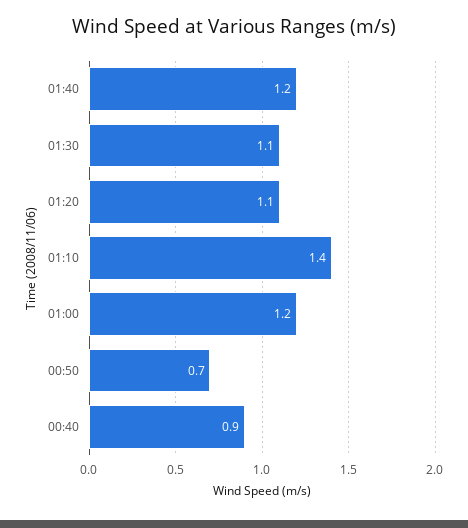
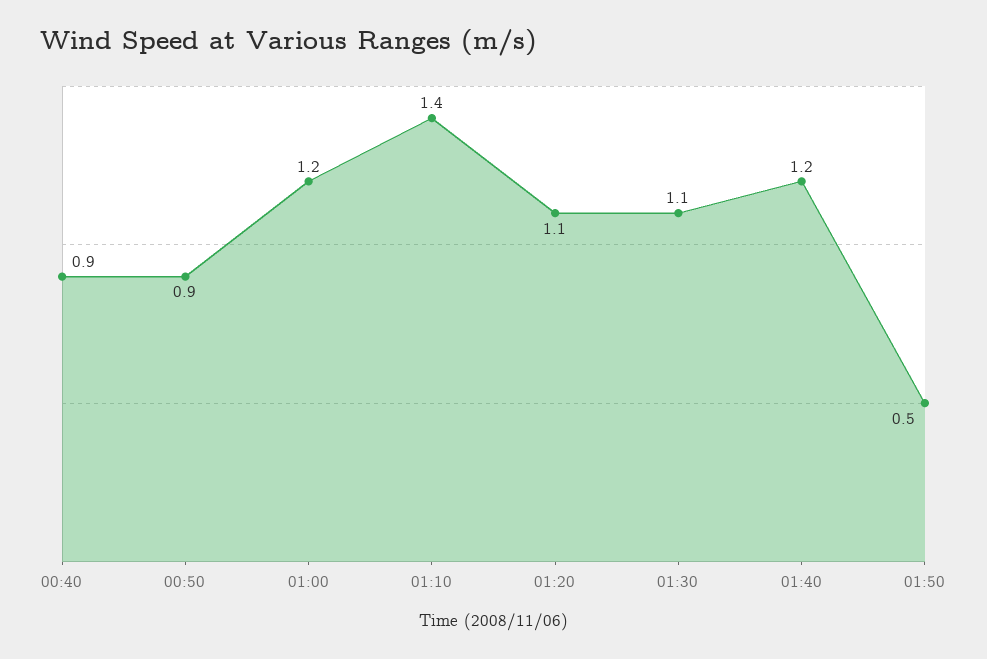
00:50: 0.7 -> 0.9
01:50: none -> 0.5

